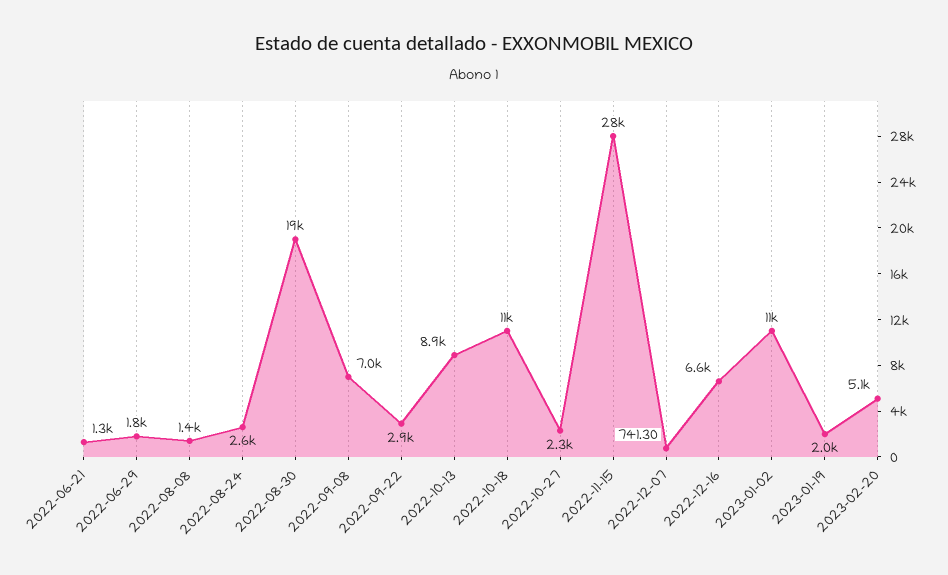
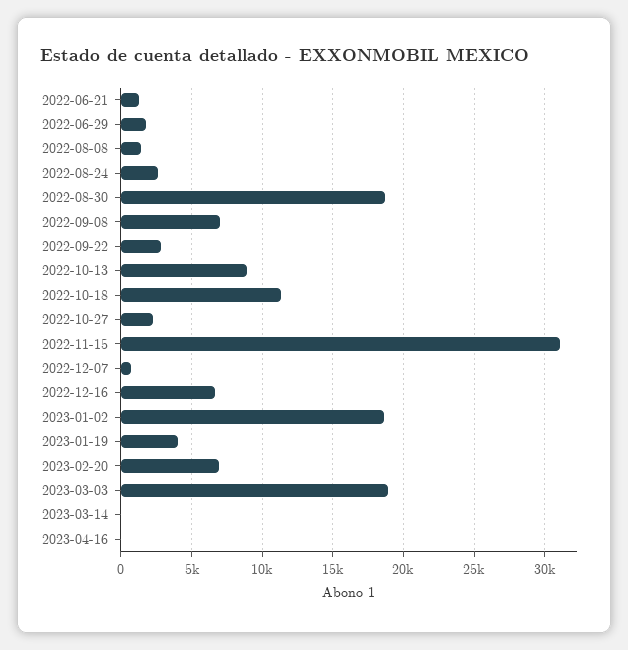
2022-11-15: 28000 -> 31000
2023-01-02: 11000 -> 18500
2023-01-19: 2000 -> 4000
2023-02-20: 5100 -> 7000
2023-03-03: none -> 19000
2023-03-14: none -> 0
2023-04-16: none -> 0

